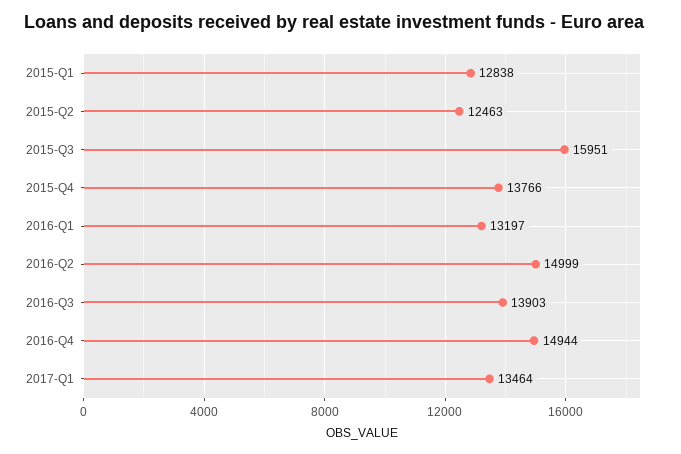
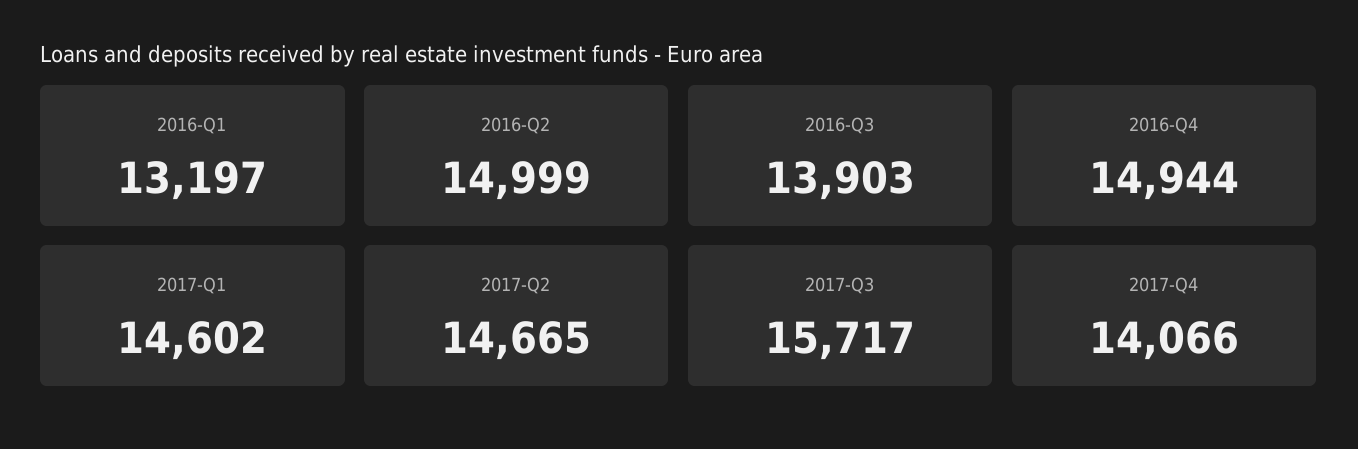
2015-Q1: 12838 -> none
2015-Q2: 12463 -> none
2015-Q3: 15951 -> none
2015-Q4: 13766 -> none
2017-Q1: 13464 -> 14602
2017-Q2: none -> 14665
2017-Q3: none -> 15717
2017-Q4: none -> 14066

